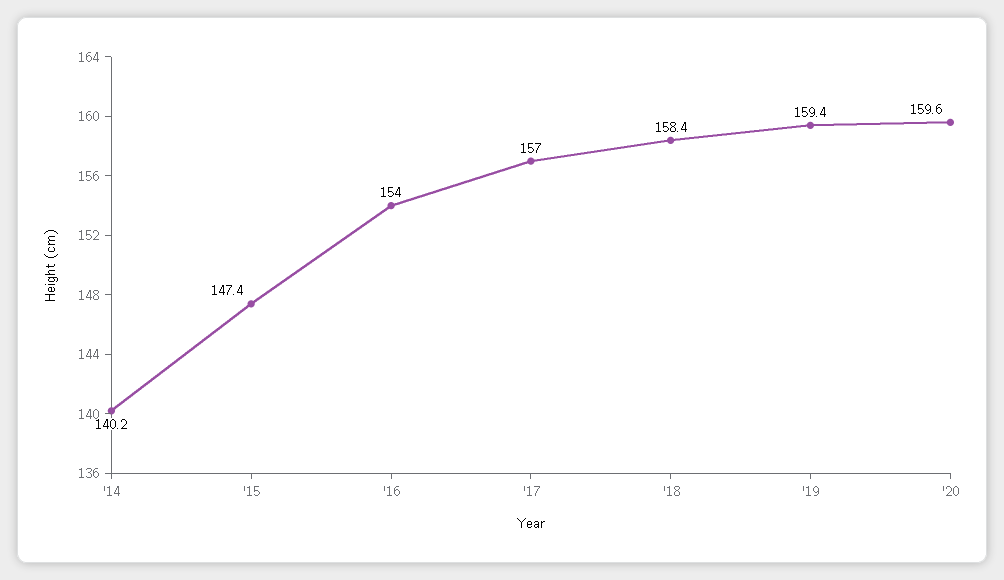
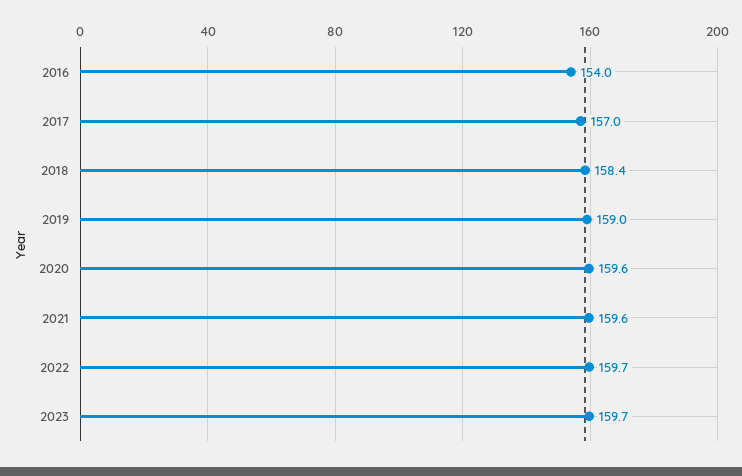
'14: 140.2 -> none
'15: 147.4 -> none
'19: 159.4 -> 159
2021: none -> 159.6
2022: none -> 159.7
2023: none -> 159.7

